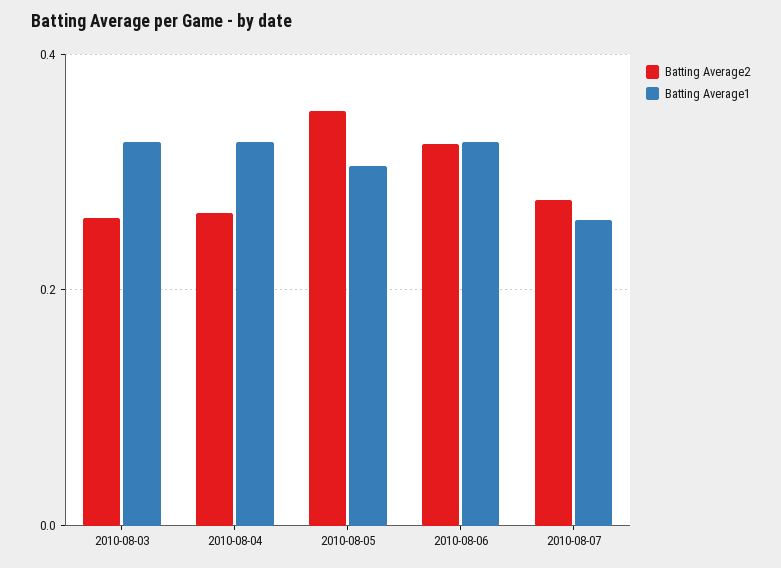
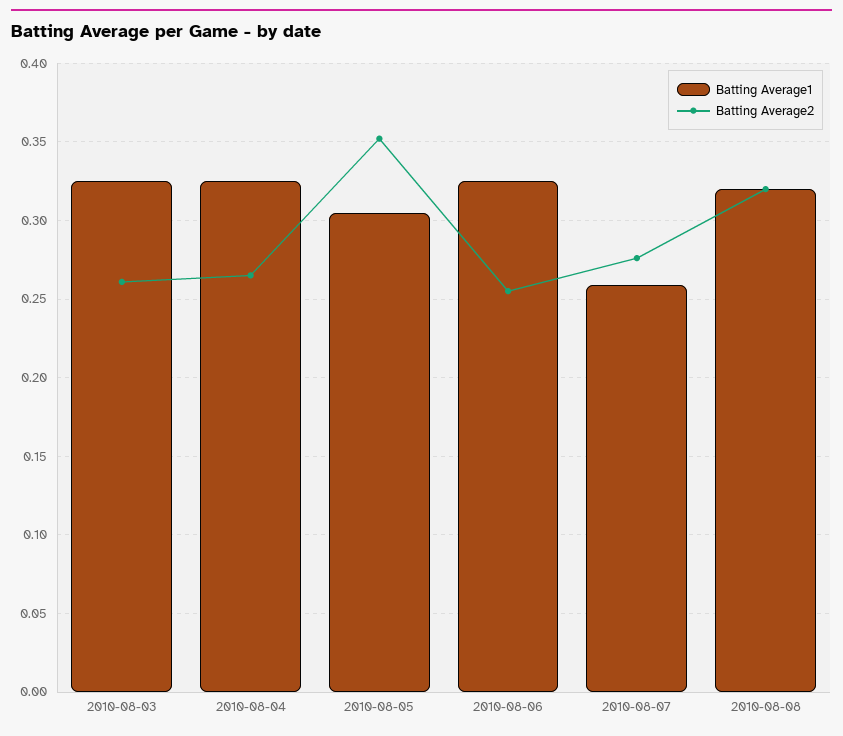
Batting Average2, 2010-08-06: 0.32 -> 0.255
Batting Average1, 2010-08-08: none -> 0.32
Batting Average2, 2010-08-08: none -> 0.32

